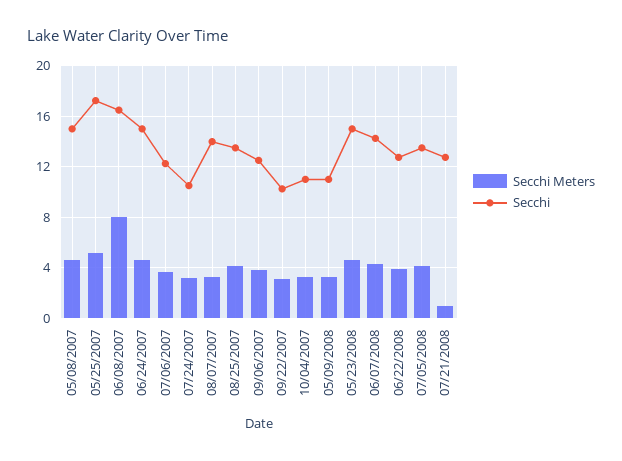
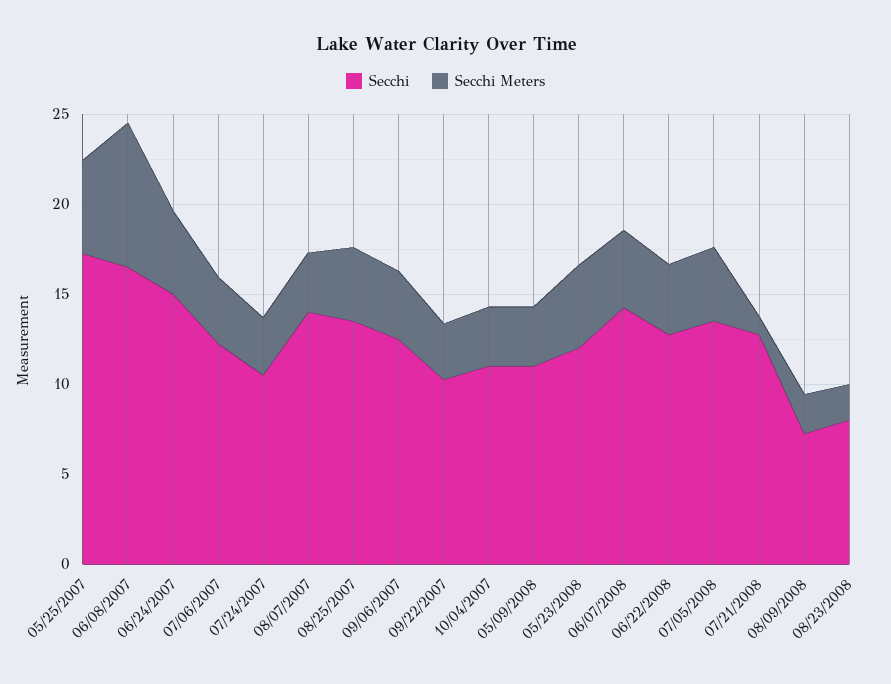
Secchi Meters, 05/08/2007: 4.5 -> none
Secchi, 05/08/2007: 15 -> none
Secchi, 05/23/2008: 15 -> 12
Secchi, 08/09/2008: none -> 7
Secchi Meters, 08/09/2008: none -> 2
Secchi, 08/23/2008: none -> 8
Secchi Meters, 08/23/2008: none -> 2

